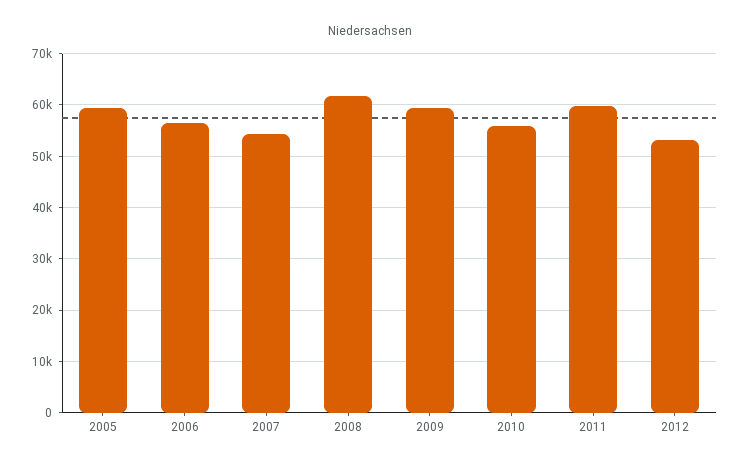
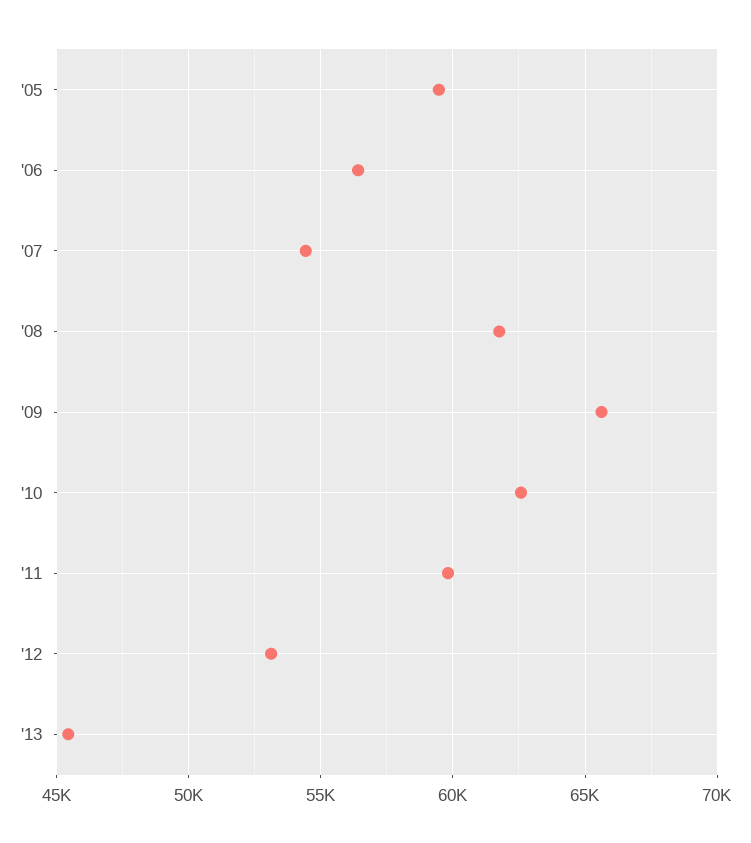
2009: 60000 -> 65500
2010: 56000 -> 62500
'13: none -> 45500

